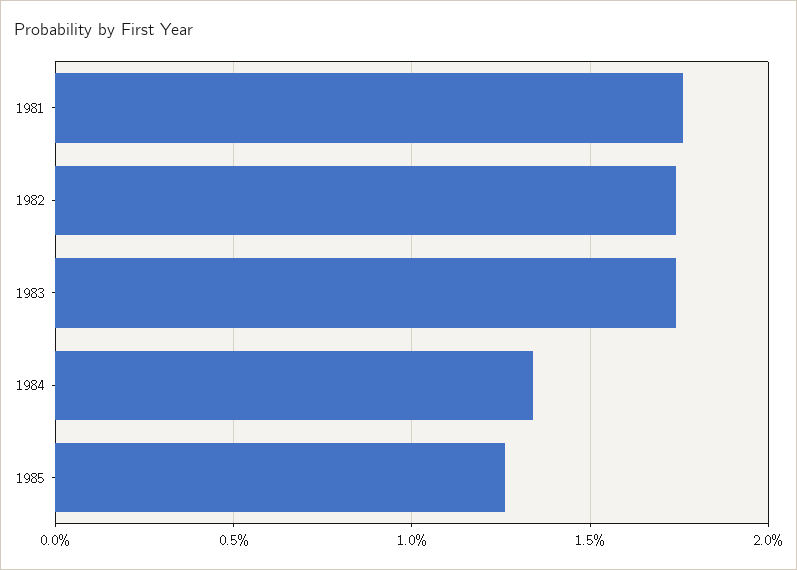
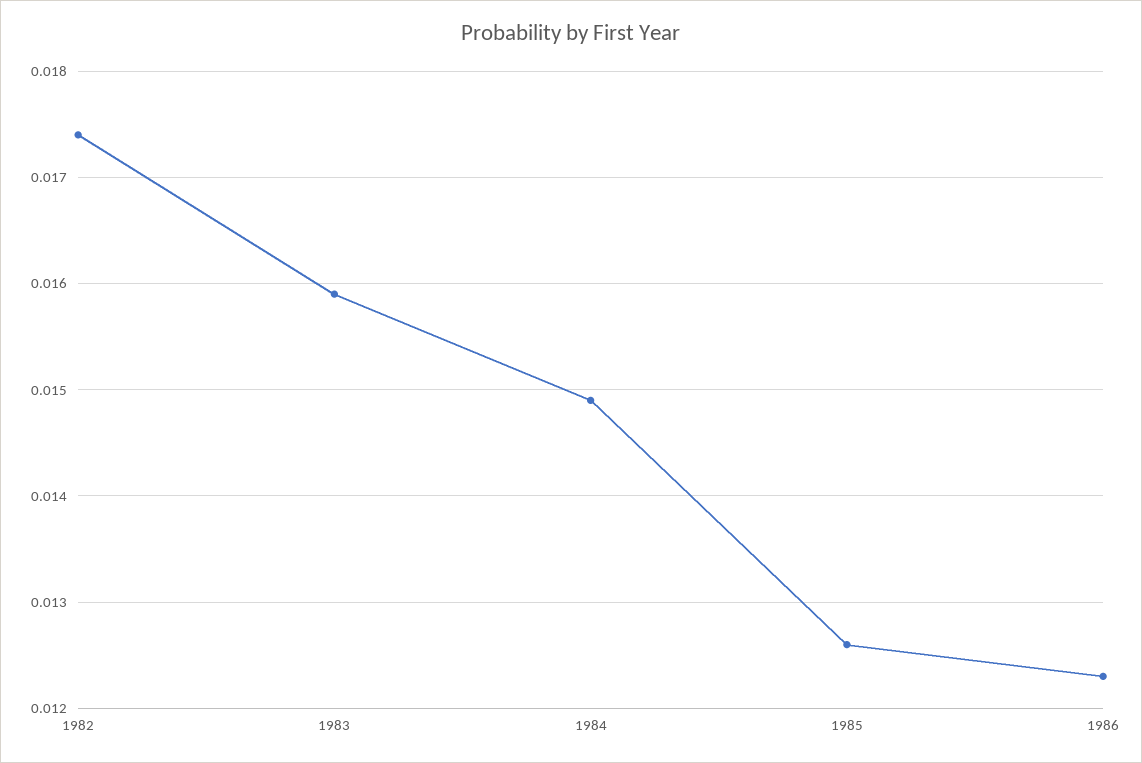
1981: 0.0175 -> none
1983: 0.0175 -> 0.0159
1984: 0.0135 -> 0.0149
1986: none -> 0.0123

